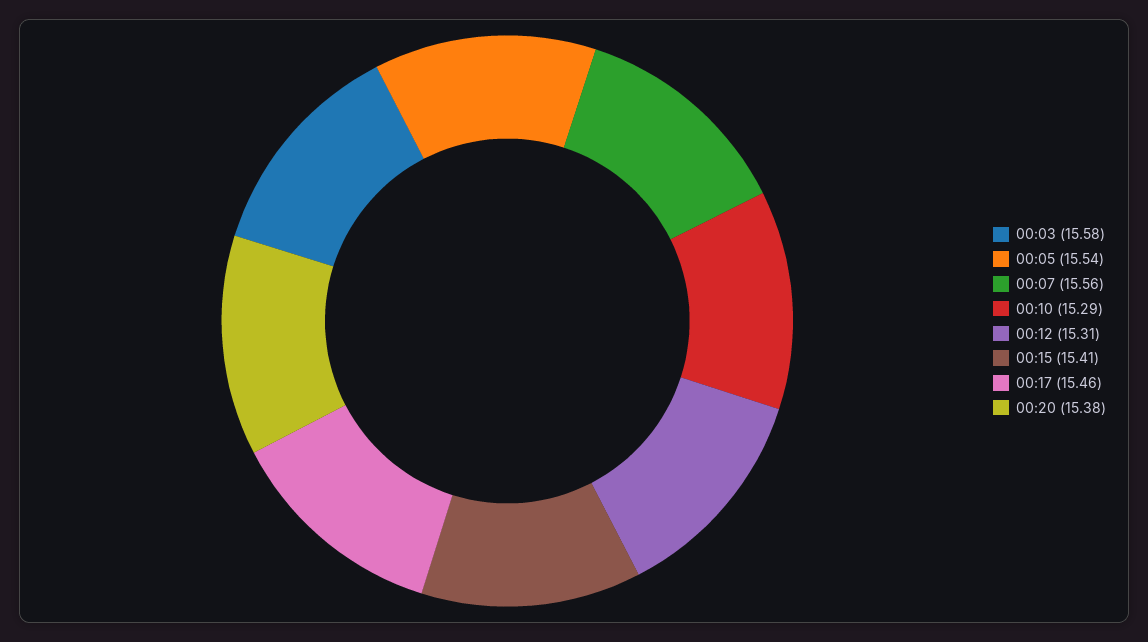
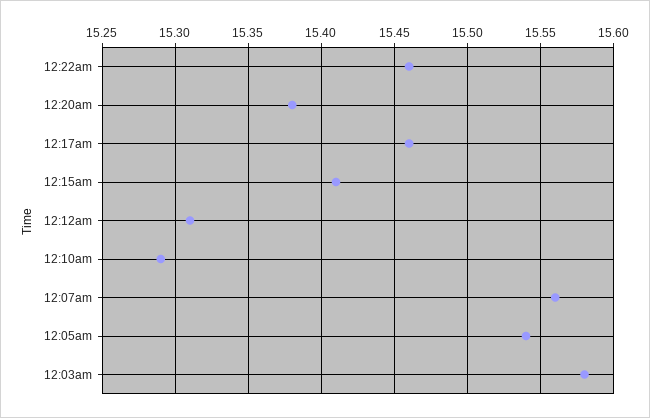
12:22am: none -> 15.46

